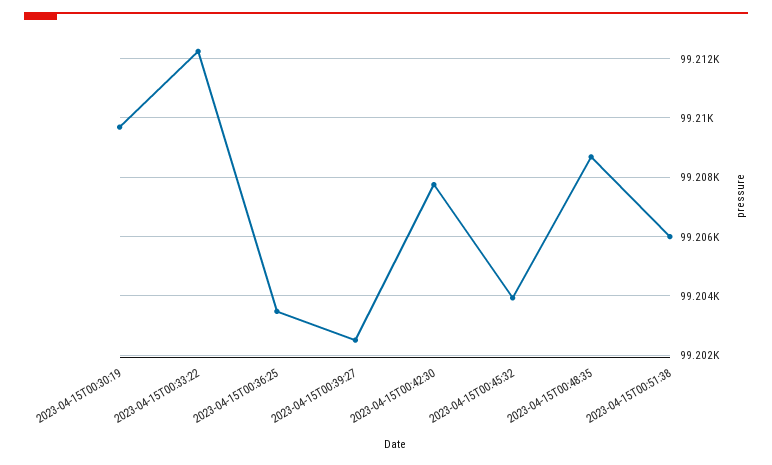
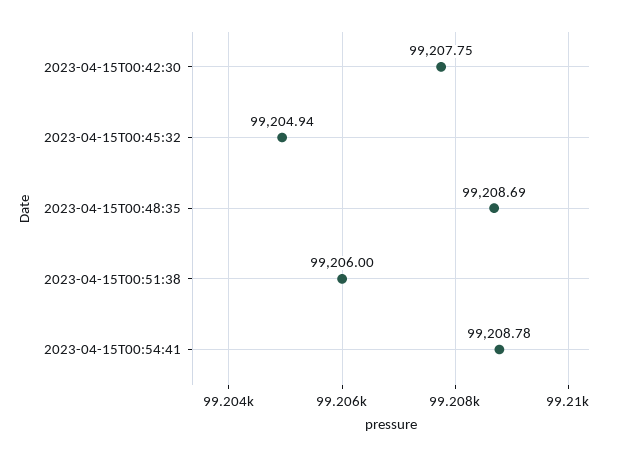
2023-04-15T00:30:19: 99209.75 -> none
2023-04-15T00:33:22: 99212.25 -> none
2023-04-15T00:36:25: 99203.5 -> none
2023-04-15T00:39:27: 99202.5 -> none
2023-04-15T00:45:32: 99204 -> 99204.94
2023-04-15T00:54:41: none -> 99208.78

